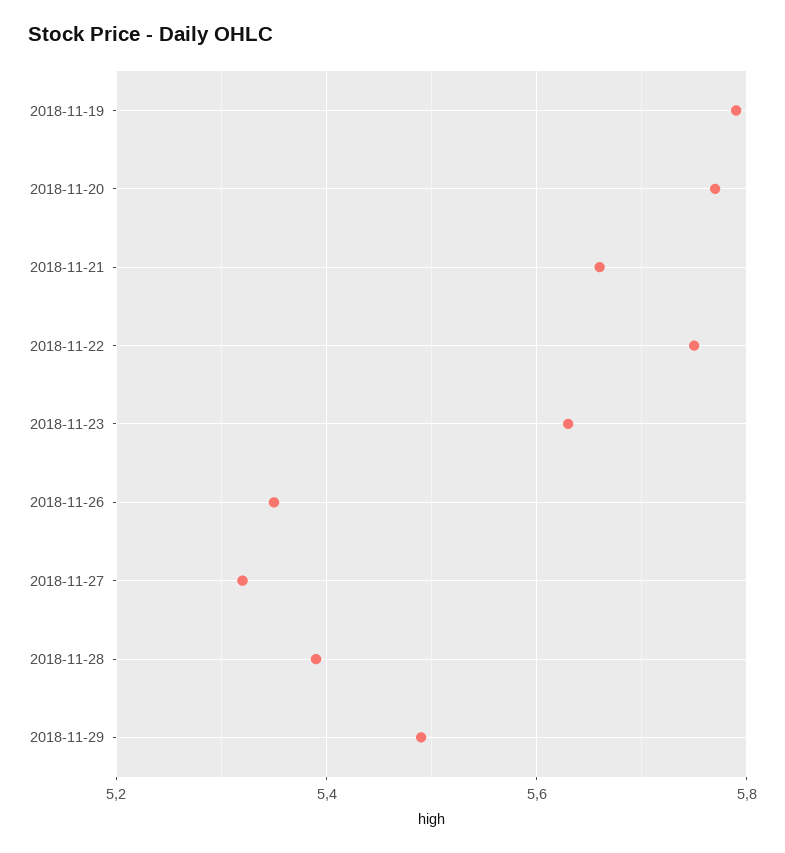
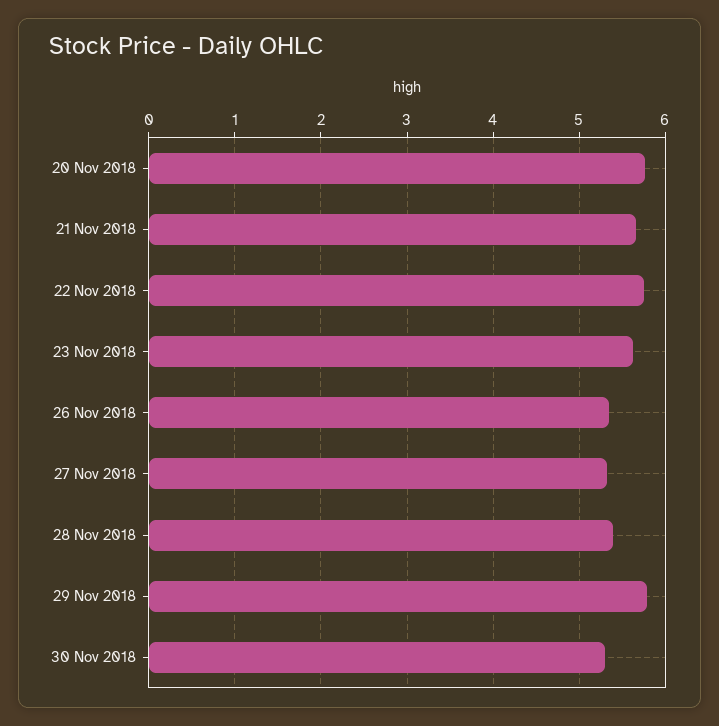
2018-11-19: 5.8 -> none
2018-11-29: 5.5 -> 5.8
30 Nov 2018: none -> 5.3

